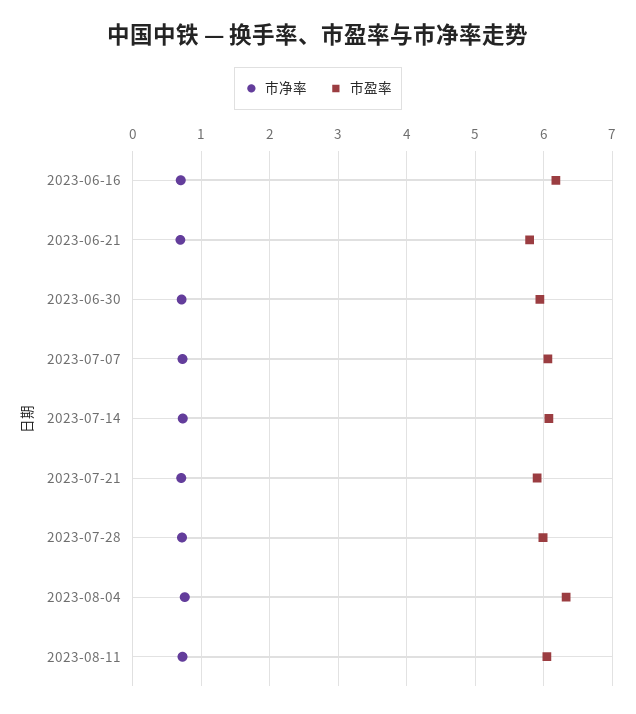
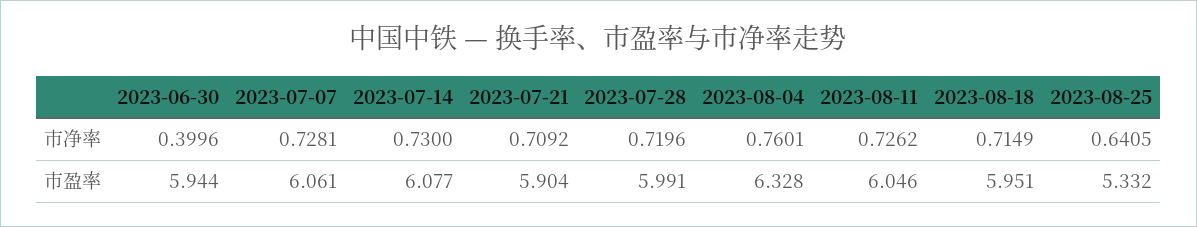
市净率, 2023-06-16: 0.7 -> none
市盈率, 2023-06-16: 6.2 -> none
市净率, 2023-06-21: 0.7 -> none
市盈率, 2023-06-21: 5.8 -> none
市净率, 2023-06-30: 0.7 -> 0.3996
市净率, 2023-08-18: none -> 0.7149
市净率, 2023-08-25: none -> 0.6405
市盈率, 2023-08-18: none -> 5.951
市盈率, 2023-08-25: none -> 5.332

